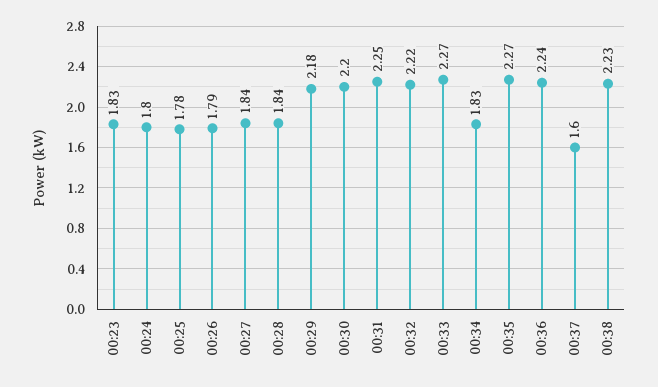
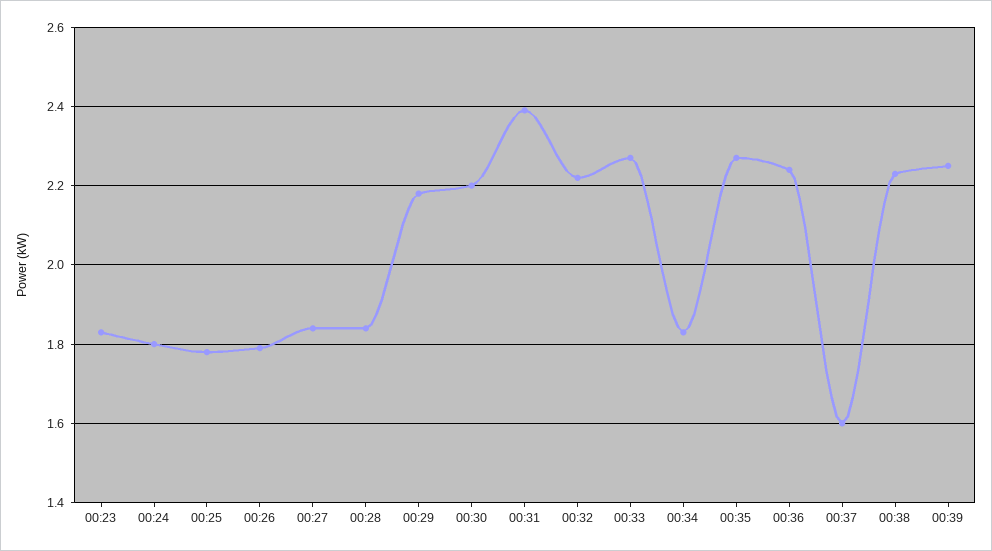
00:31: 2.25 -> 2.4
00:39: none -> 2.25

